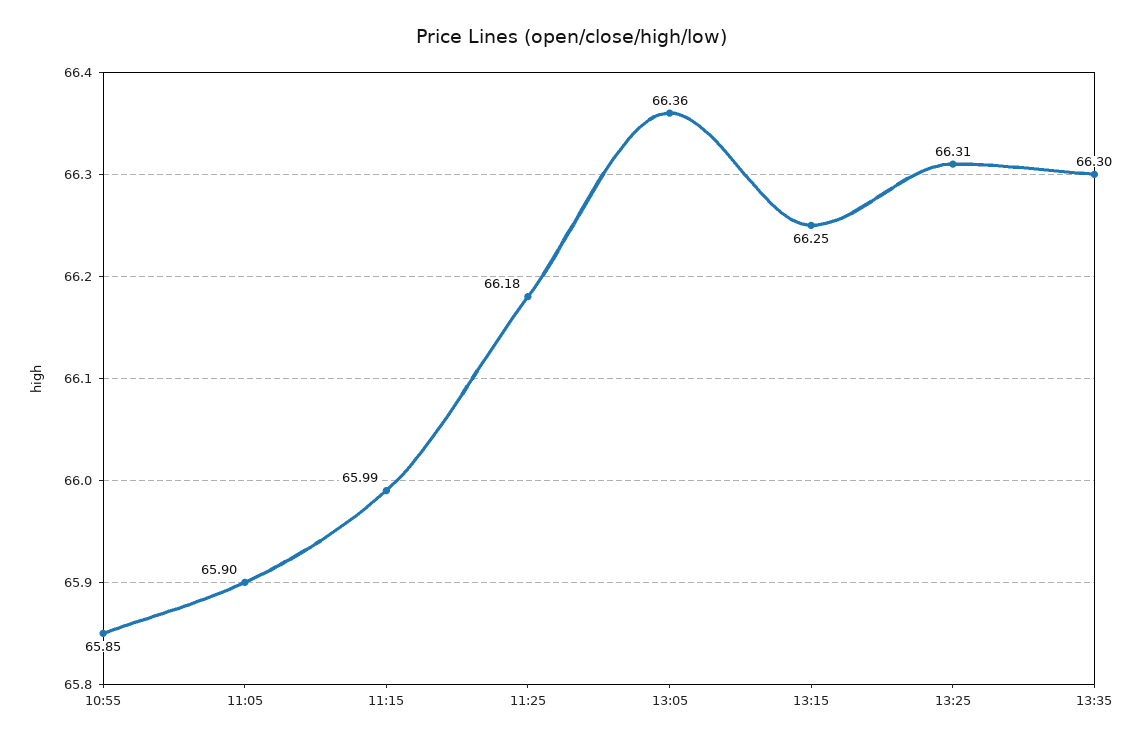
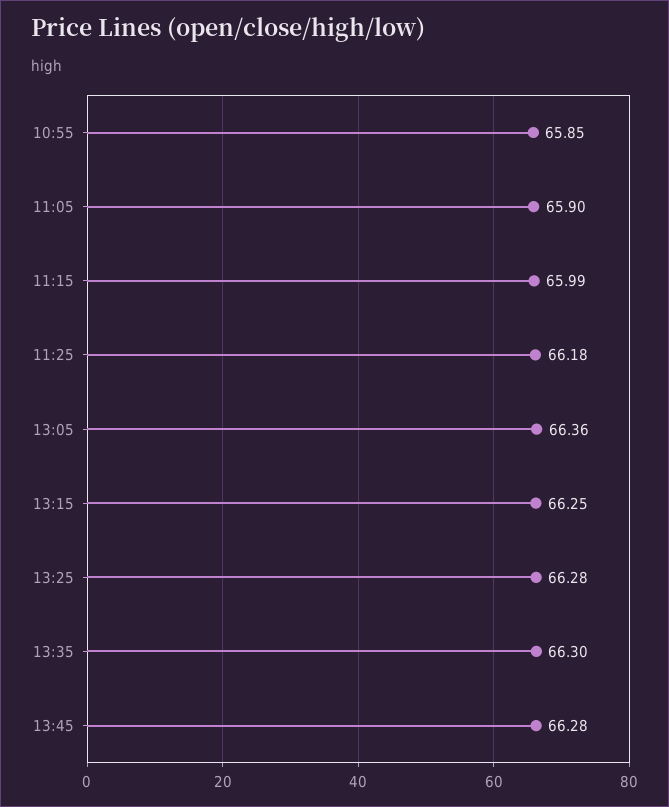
13:25: 66.31 -> 66.28
13:45: none -> 66.28

